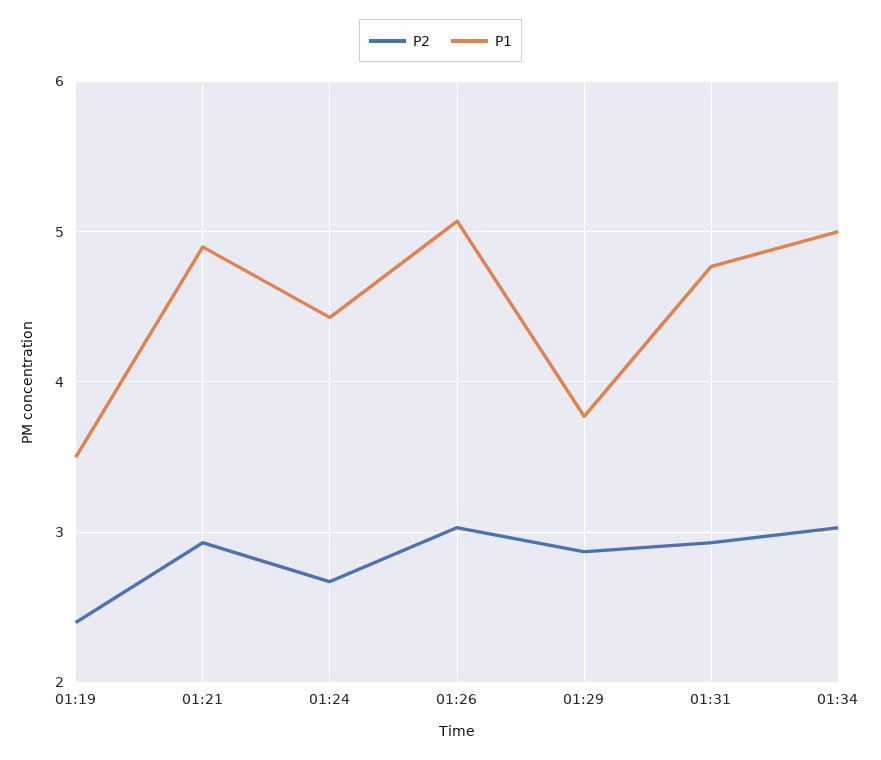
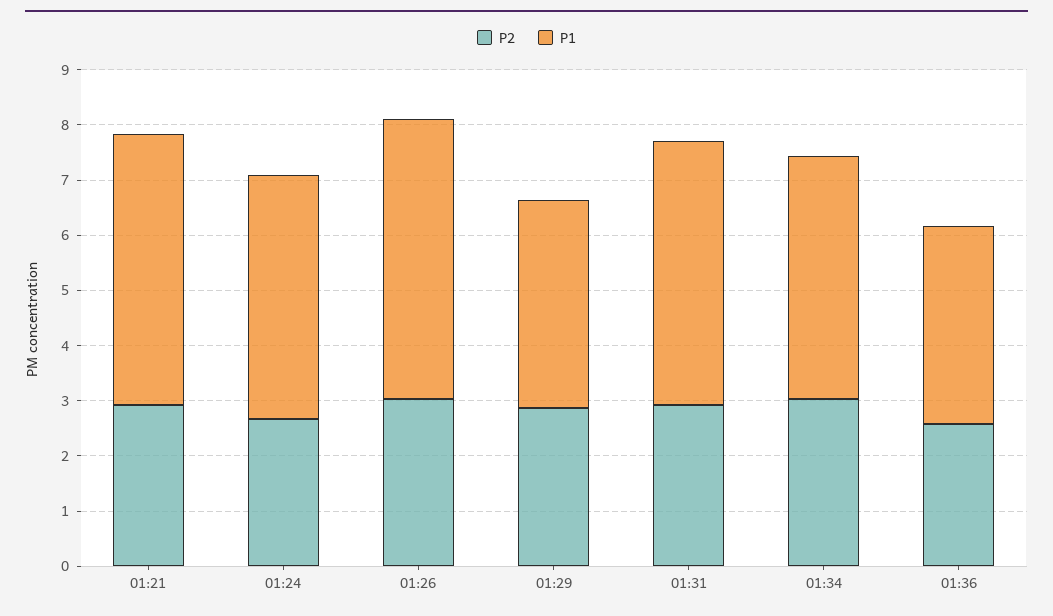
P2, 01:19: 2.4 -> none
P1, 01:19: 3.5 -> none
P1, 01:34: 5 -> 4.4
P2, 01:36: none -> 2.6
P1, 01:36: none -> 3.6

